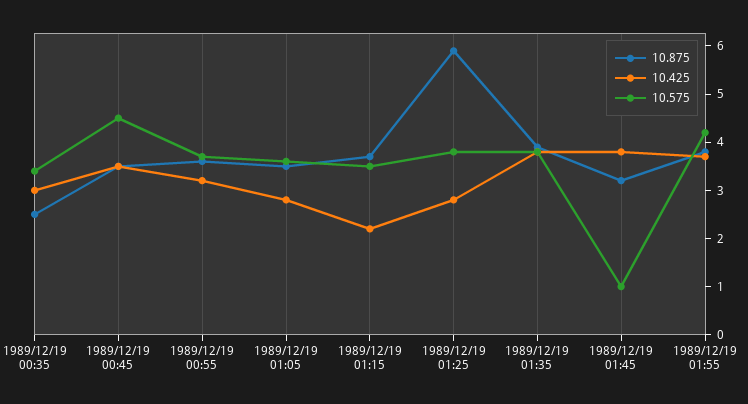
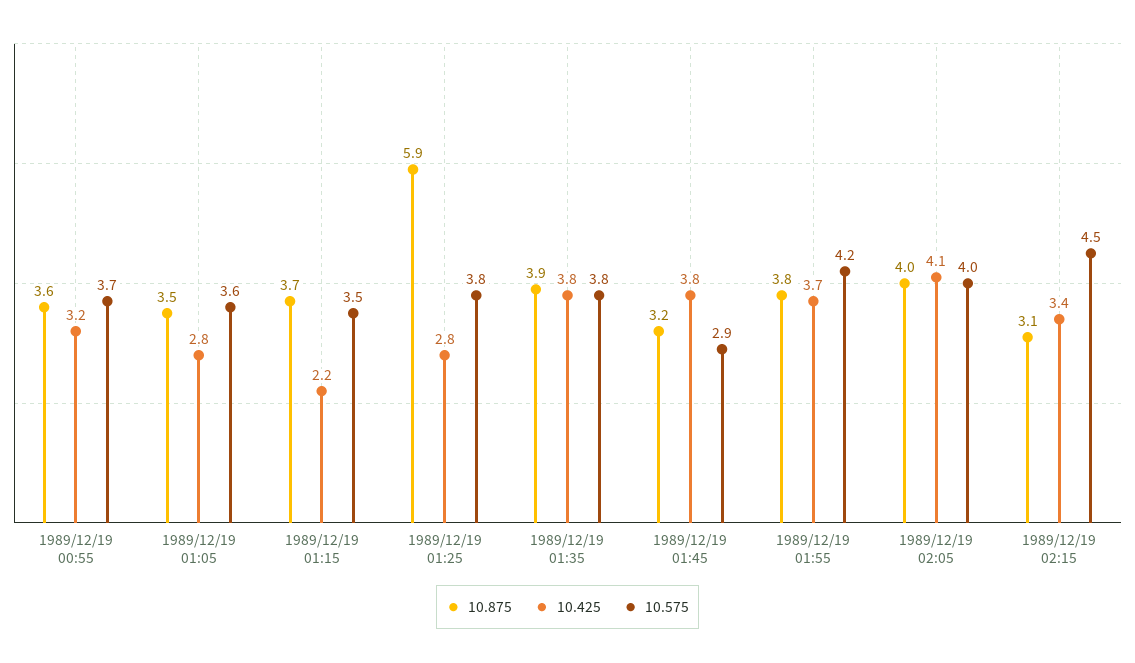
10.875, 1989/12/19 00:35: 2.5 -> none
10.425, 1989/12/19 00:35: 3 -> none
10.575, 1989/12/19 00:35: 3.5 -> none
10.875, 1989/12/19 00:45: 3.5 -> none
10.425, 1989/12/19 00:45: 3.5 -> none
10.575, 1989/12/19 00:45: 4.5 -> none
10.575, 1989/12/19 01:45: 1 -> 2.9
10.875, 1989/12/19 02:05: none -> 4
10.425, 1989/12/19 02:05: none -> 4.1
10.575, 1989/12/19 02:05: none -> 4
10.875, 1989/12/19 02:15: none -> 3.1
10.425, 1989/12/19 02:15: none -> 3.4
10.575, 1989/12/19 02:15: none -> 4.5

